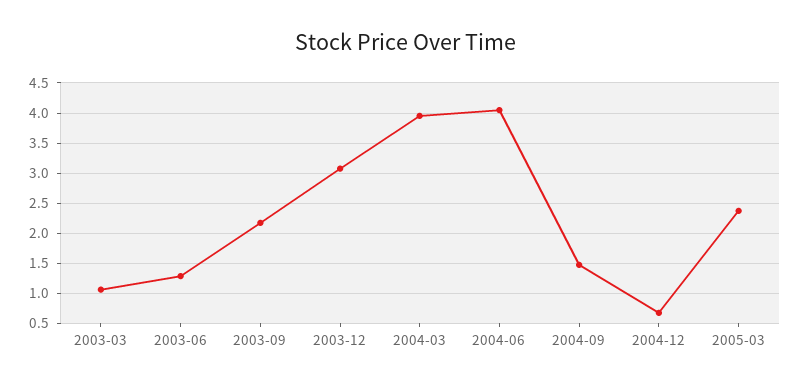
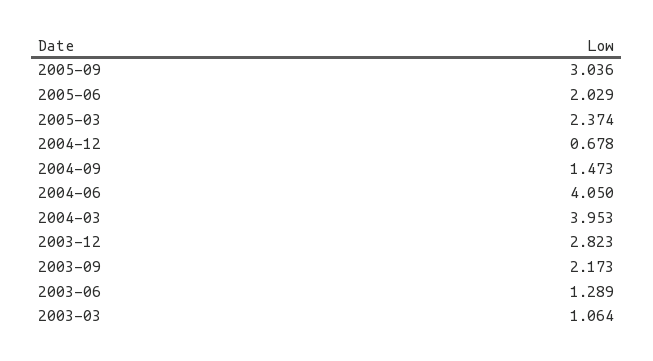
2003-12: 3.1 -> 2.823
2005-09: none -> 3.036
2005-06: none -> 2.029

